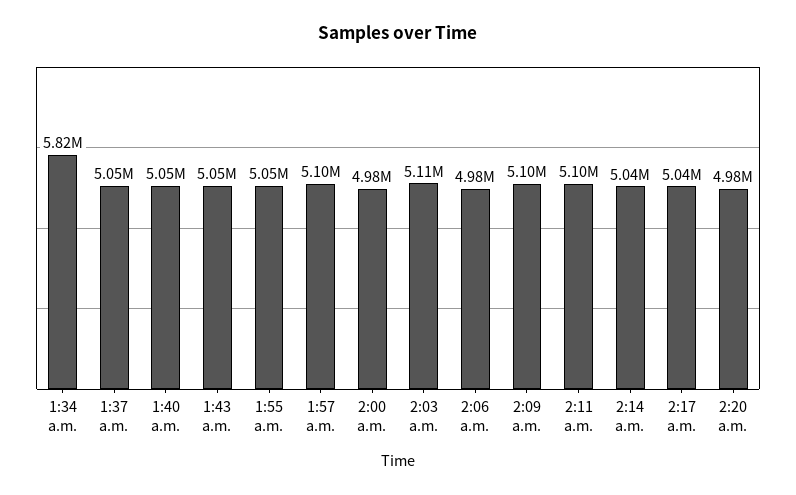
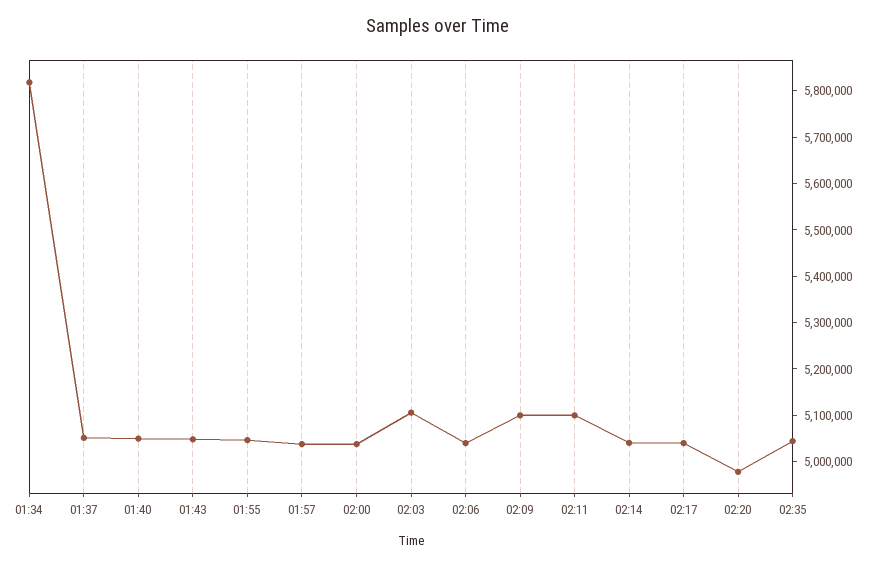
1:57 a.m.: 5100000 -> 5040000
2:00 a.m.: 4980000 -> 5040000
2:06 a.m.: 4980000 -> 5040000
02:35: none -> 5040000

